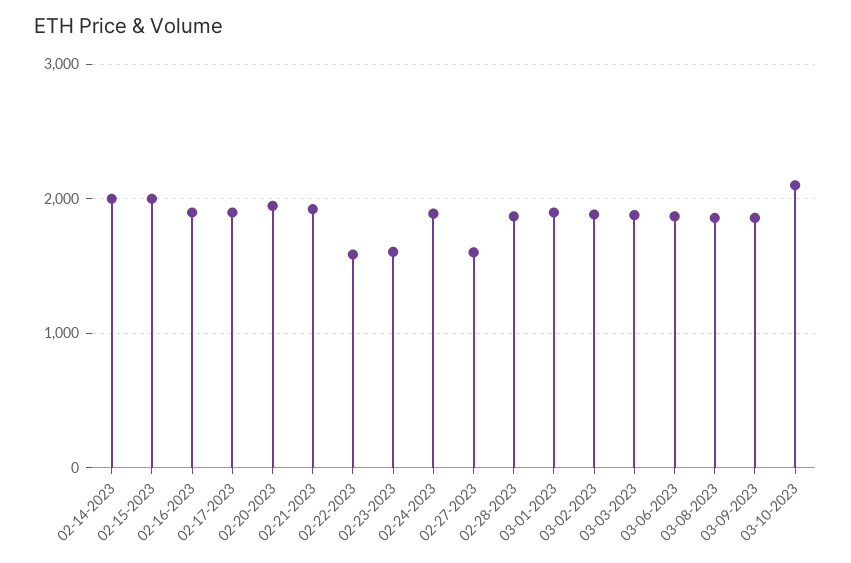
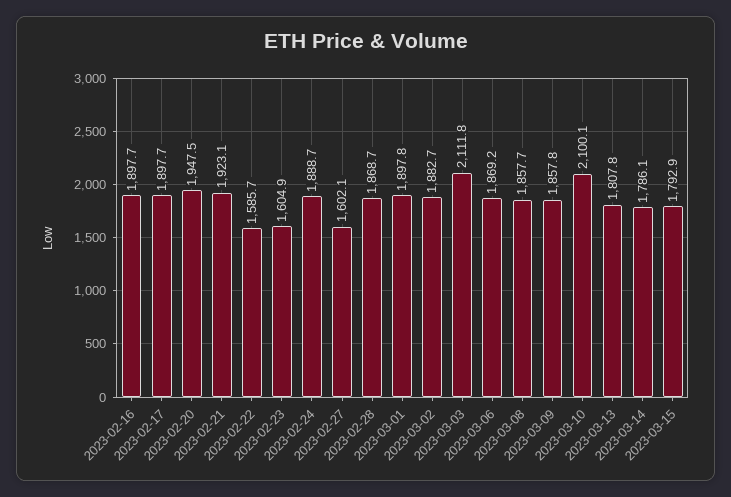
02-14-2023: 2000 -> none
02-15-2023: 2000 -> none
03-03-2023: 1900 -> 2111.8
2023-03-13: none -> 1807.8
2023-03-14: none -> 1786.1
2023-03-15: none -> 1792.9

